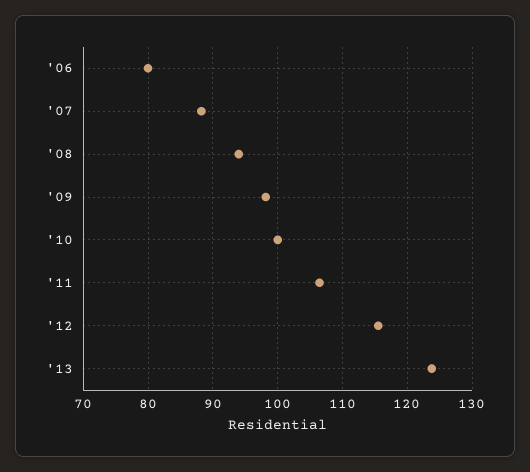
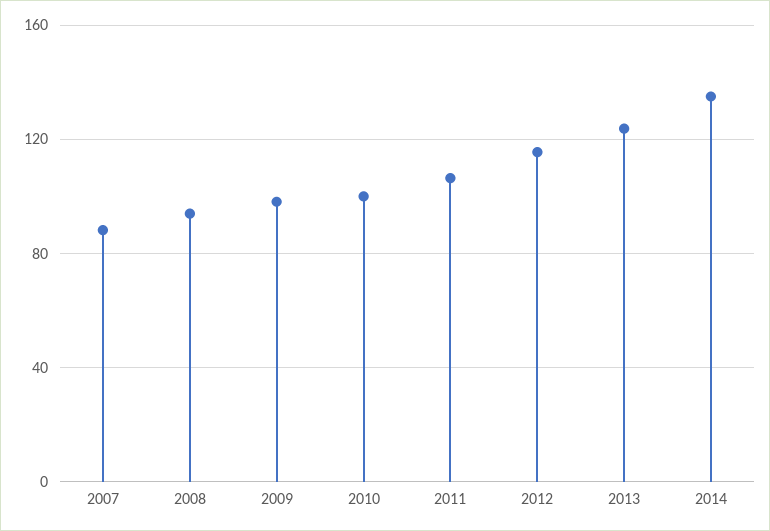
'06: 80 -> none
2014: none -> 135

